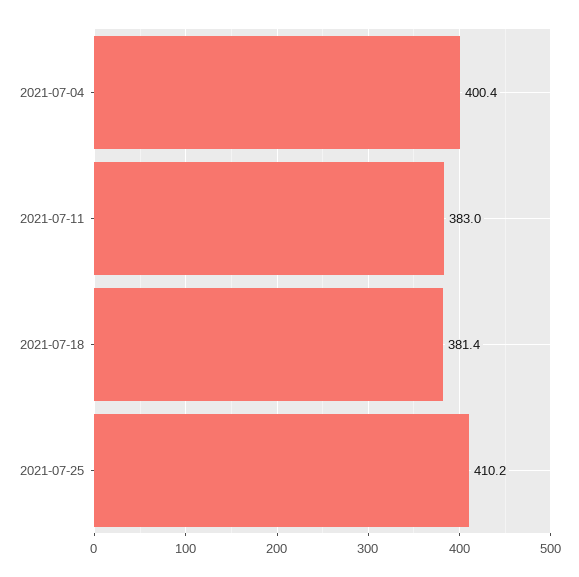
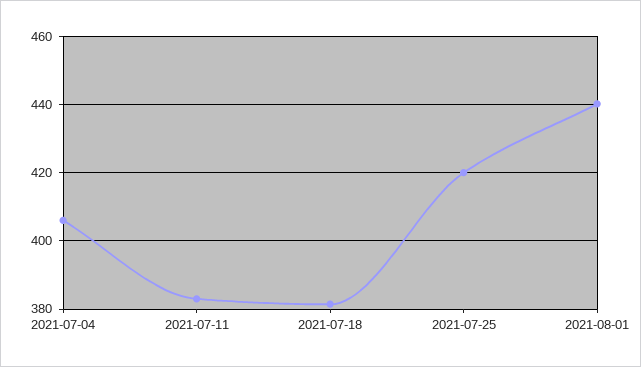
2021-07-04: 400.4 -> 406
2021-07-25: 410.2 -> 420
2021-08-01: none -> 440

